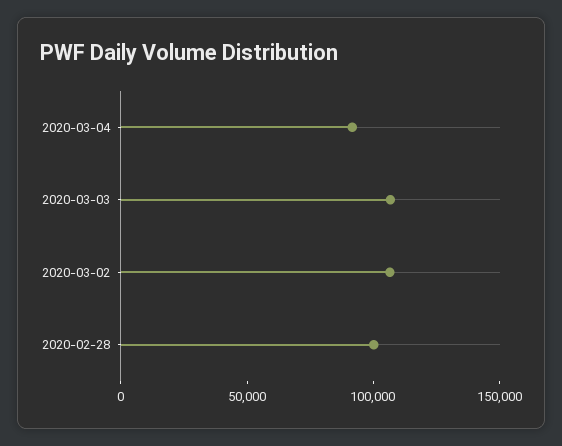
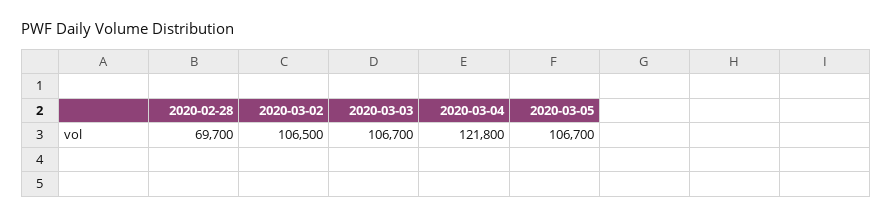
2020-03-04: 90000 -> 121800
2020-02-28: 100000 -> 69700
2020-03-05: none -> 106700

